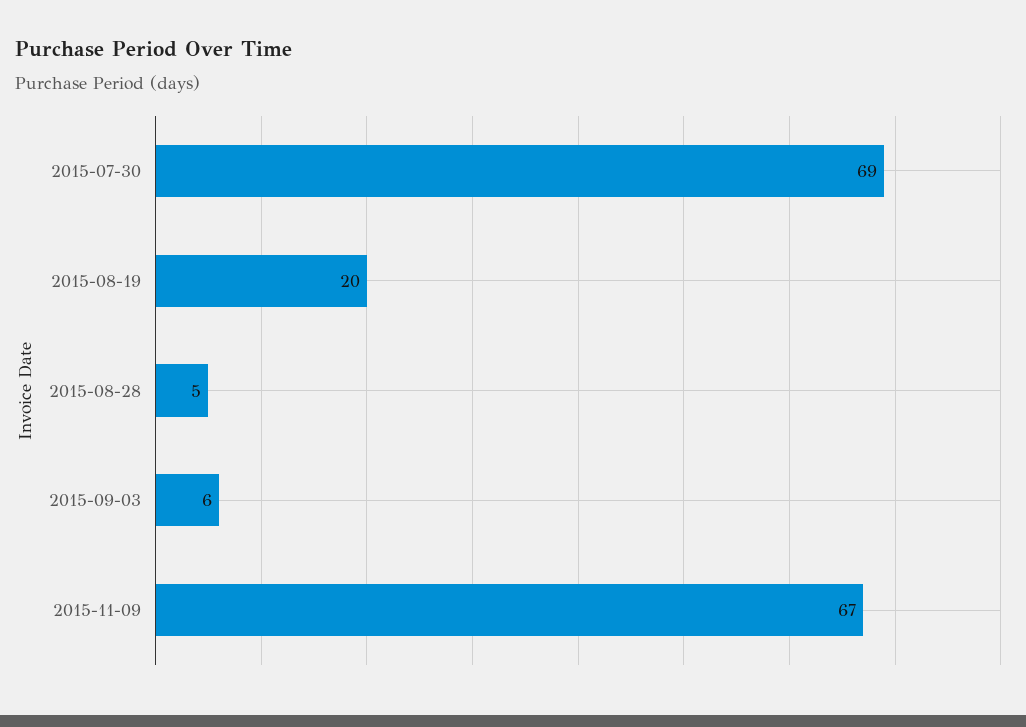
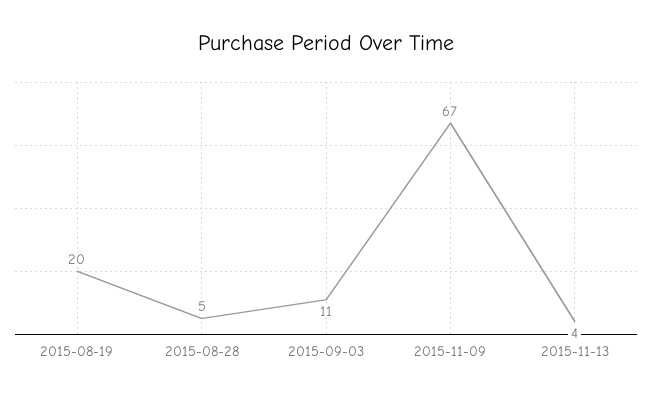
2015-07-30: 69 -> none
2015-09-03: 6 -> 11
2015-11-13: none -> 4

